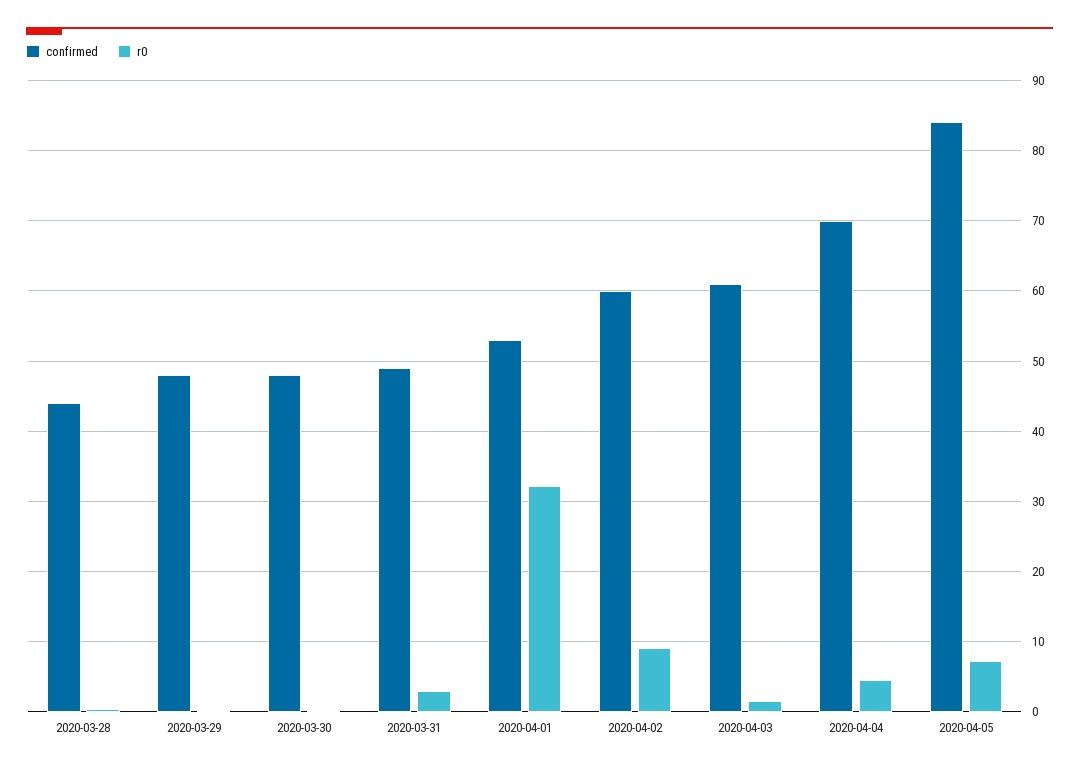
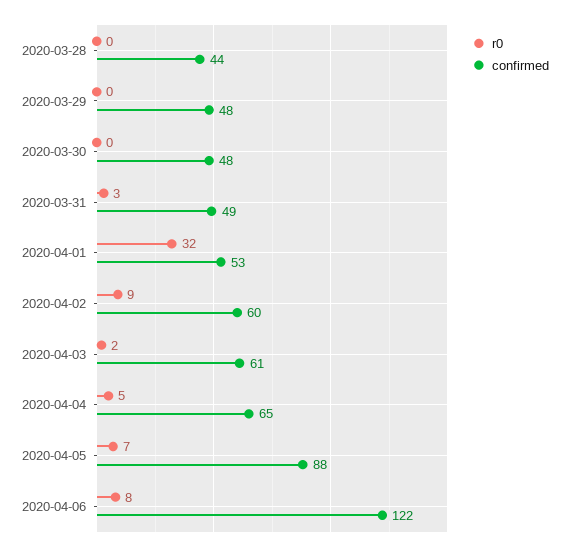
confirmed, 2020-04-04: 70 -> 65
confirmed, 2020-04-05: 84 -> 88
r0, 2020-04-06: none -> 8
confirmed, 2020-04-06: none -> 122

